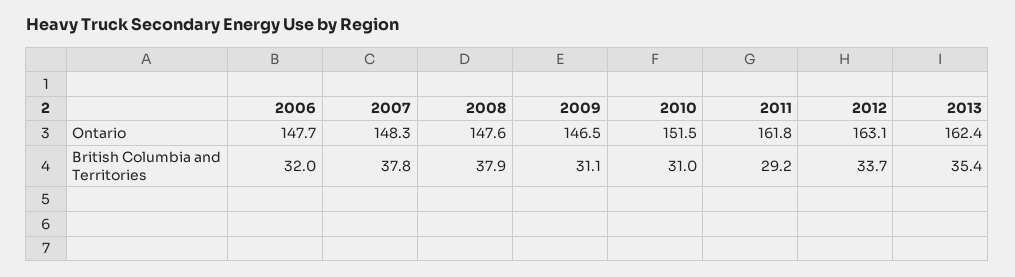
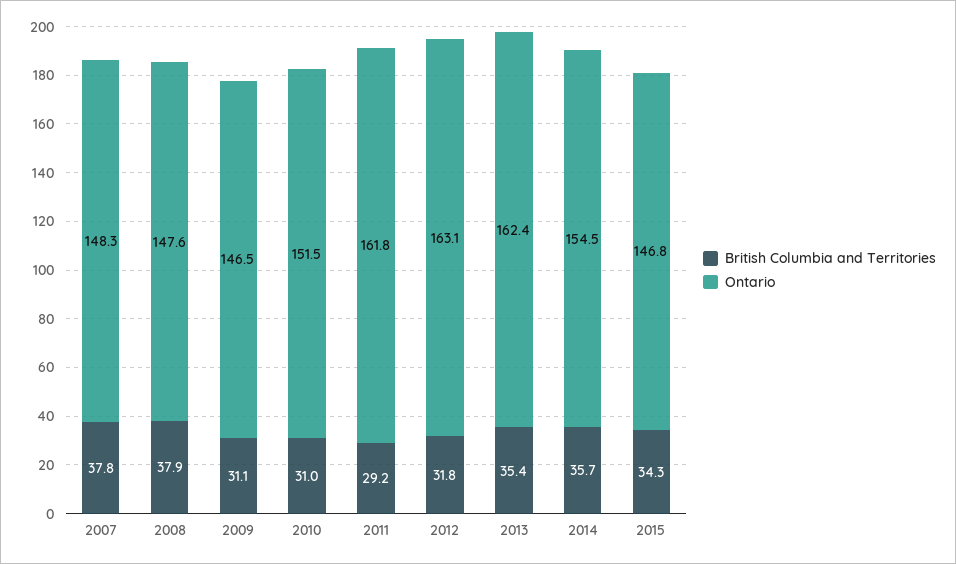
Ontario, 2006: 147.7 -> none
British Columbia and Territories, 2006: 32 -> none
British Columbia and Territories, 2012: 33.7 -> 31.8
British Columbia and Territories, 2014: none -> 35.7
Ontario, 2014: none -> 154.5
British Columbia and Territories, 2015: none -> 34.3
Ontario, 2015: none -> 146.8

